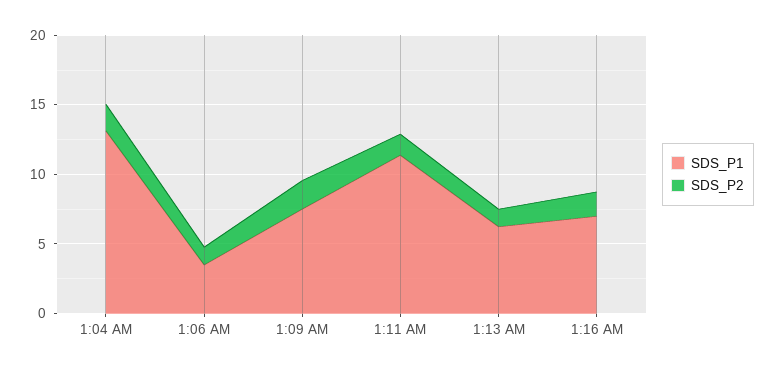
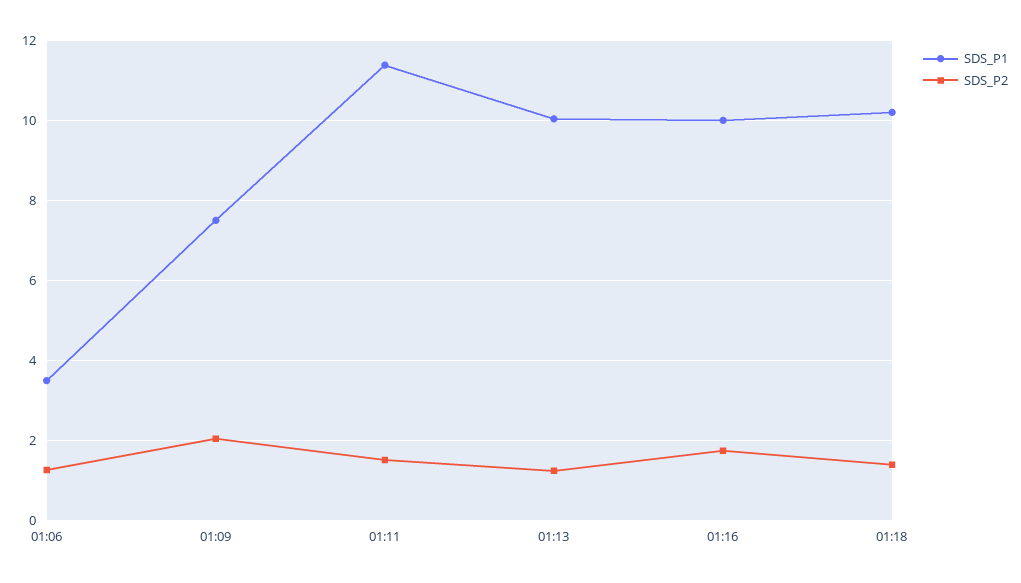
SDS_P1, 1:04 AM: 13 -> none
SDS_P2, 1:04 AM: 2 -> none
SDS_P1, 1:13 AM: 6 -> 10
SDS_P1, 1:16 AM: 7 -> 10
SDS_P1, 01:18: none -> 10.2
SDS_P2, 01:18: none -> 1.4

